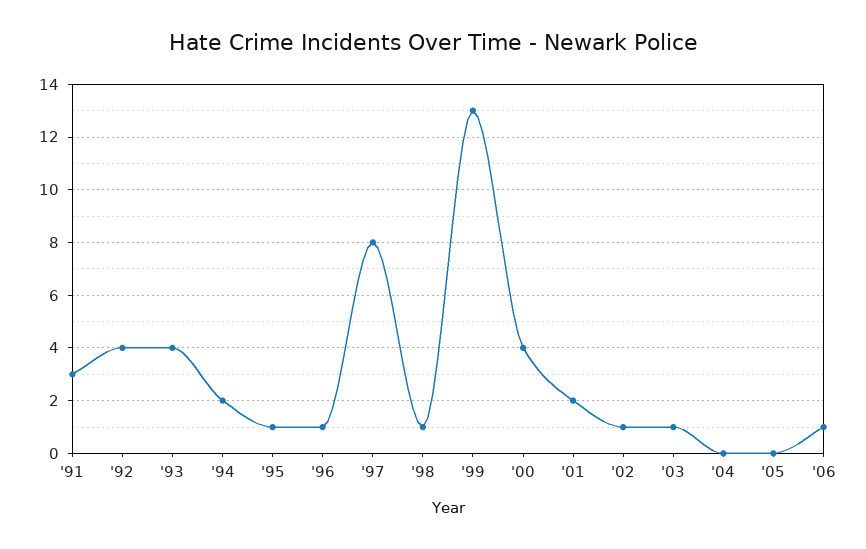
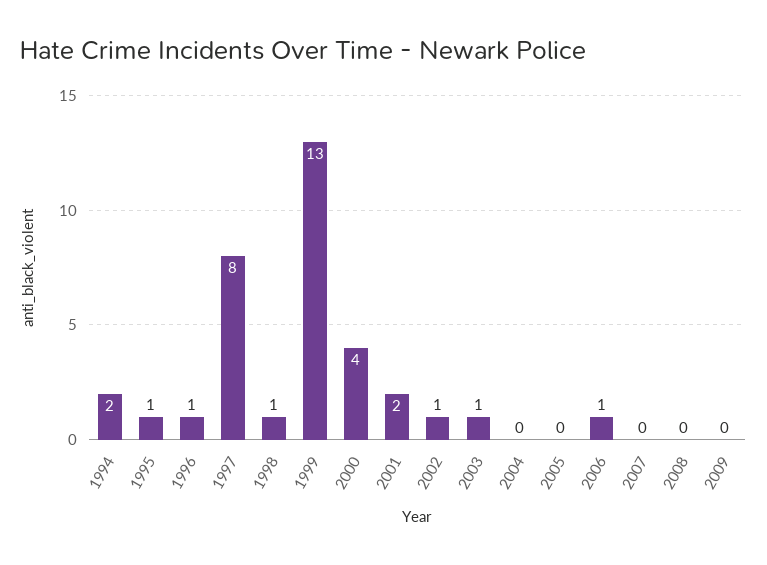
'91: 3 -> none
'92: 4 -> none
'93: 4 -> none
2007: none -> 0
2008: none -> 0
2009: none -> 0

